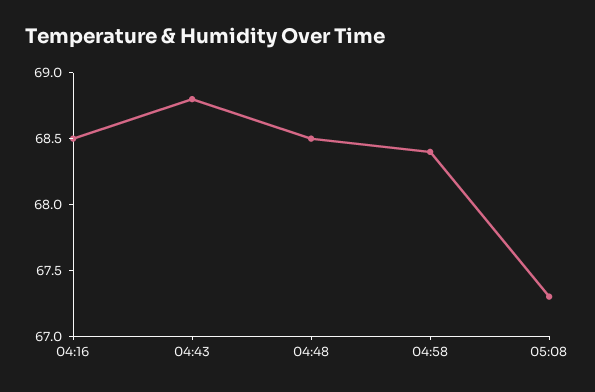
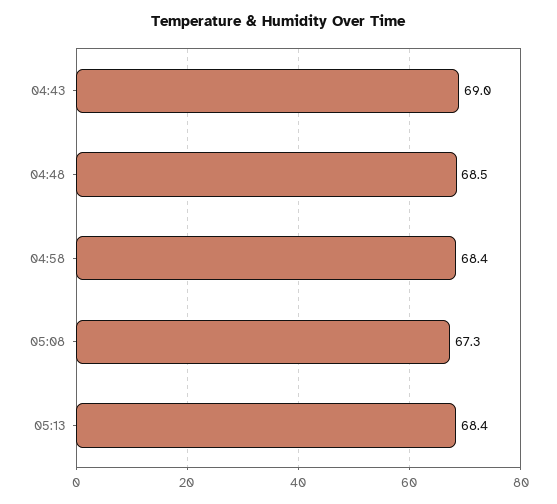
04:16: 68.5 -> none
04:43: 68.8 -> 69
05:13: none -> 68.4

